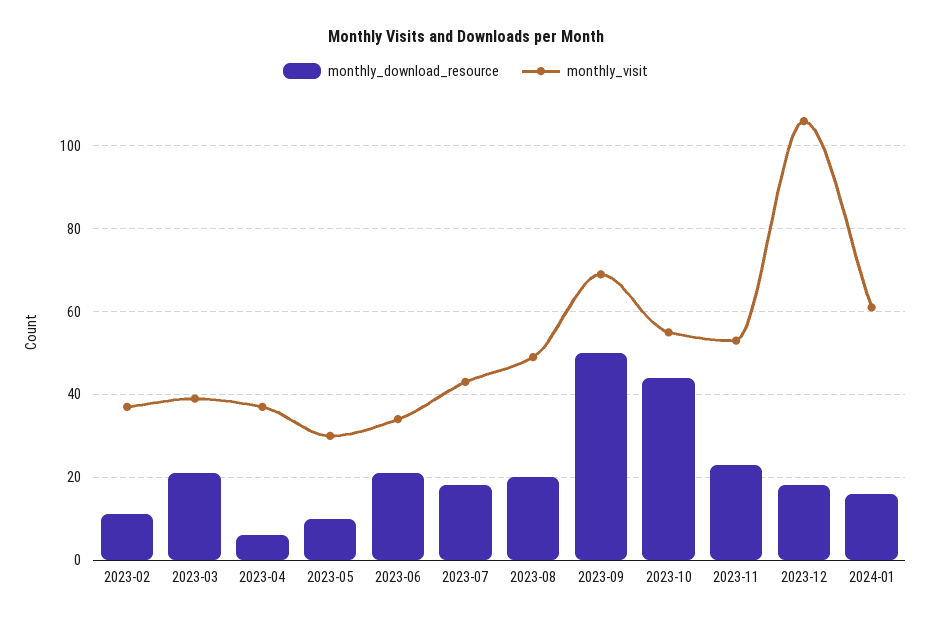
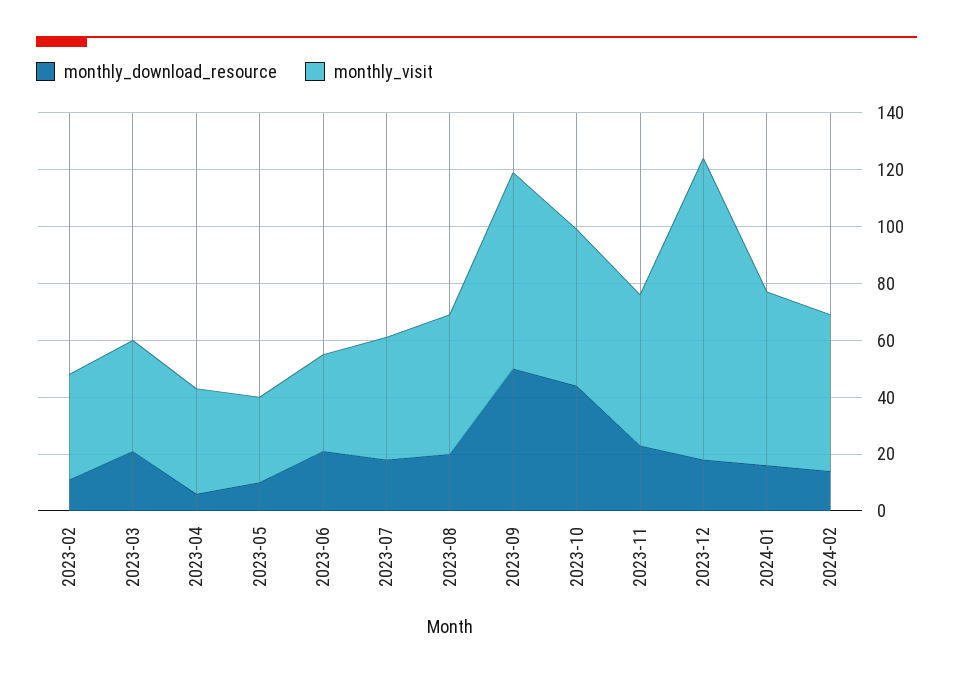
monthly_download_resource, 2024-02: none -> 15
monthly_visit, 2024-02: none -> 55

